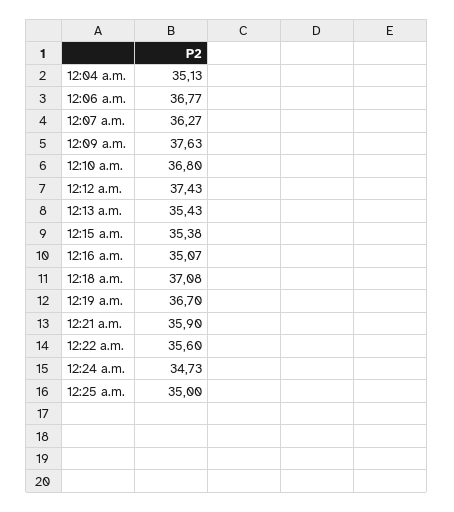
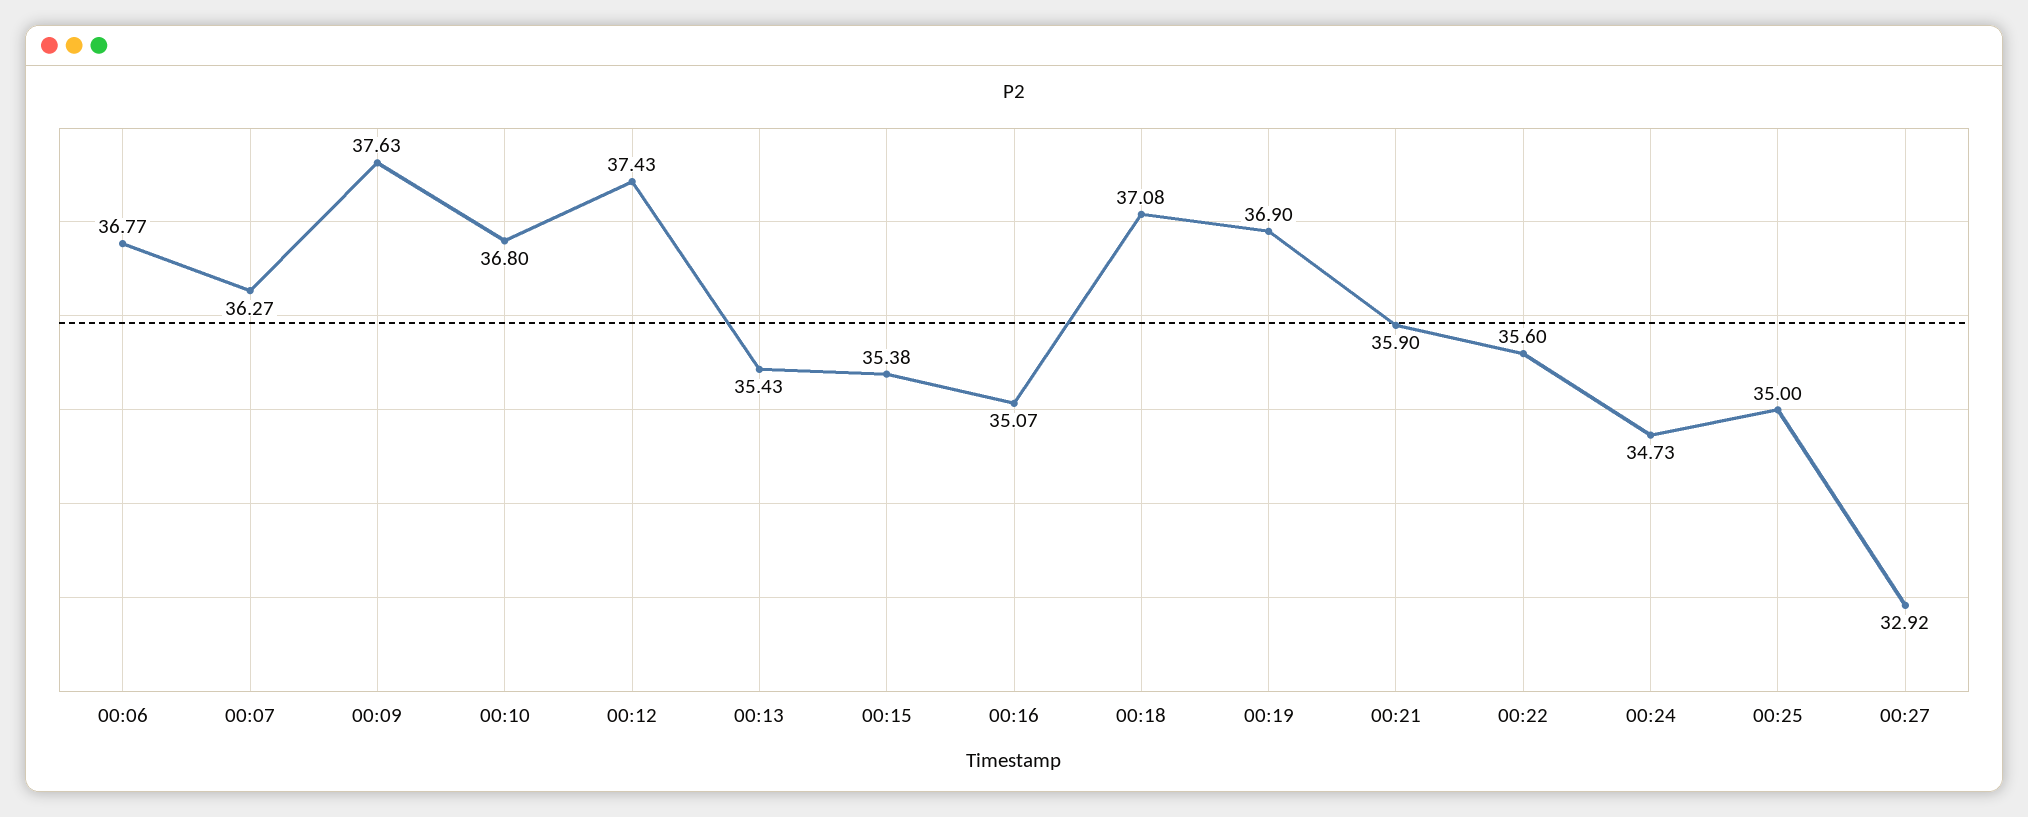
12:04 a.m.: 35.13 -> none
12:19 a.m.: 36.7 -> 36.9
00:27: none -> 32.92

